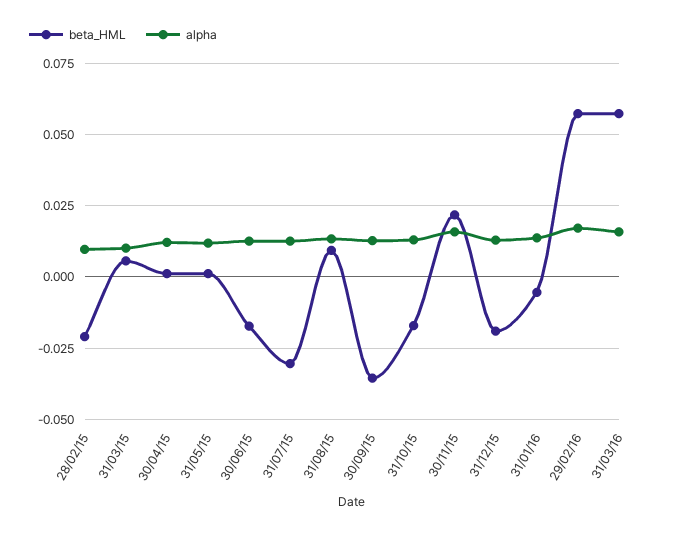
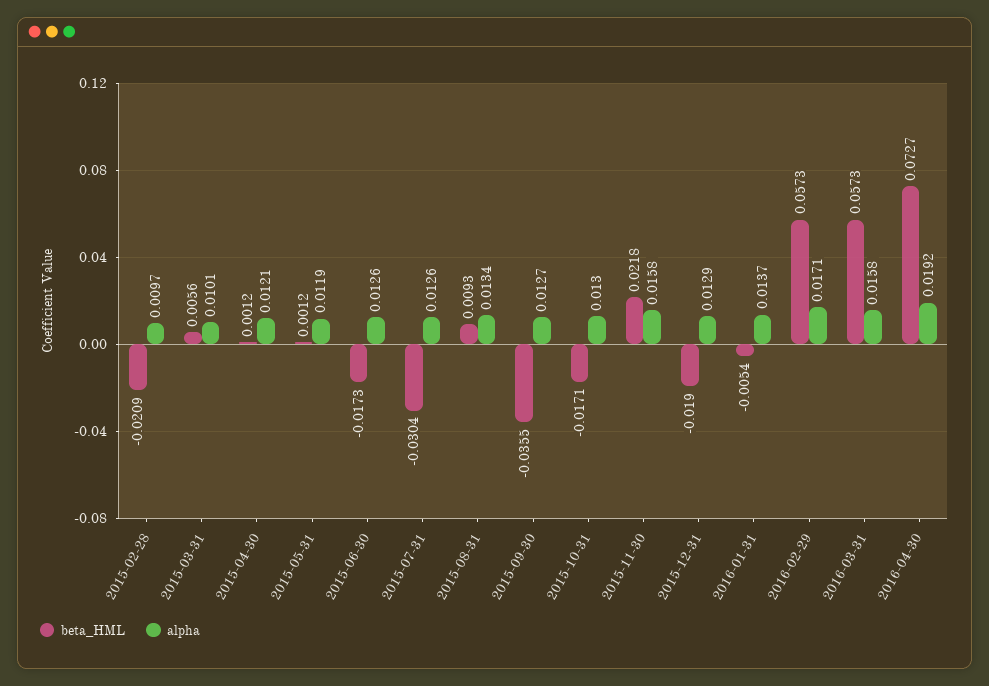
beta_HML, 2016-04-30: none -> 0.0727
alpha, 2016-04-30: none -> 0.0192

